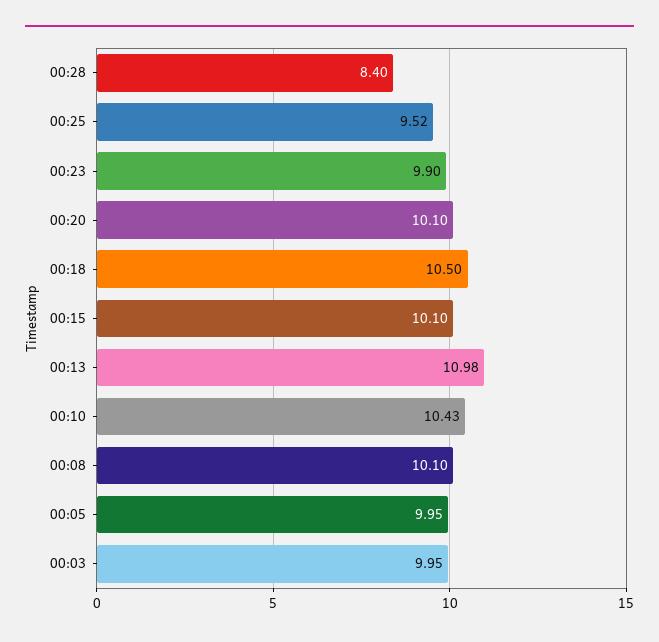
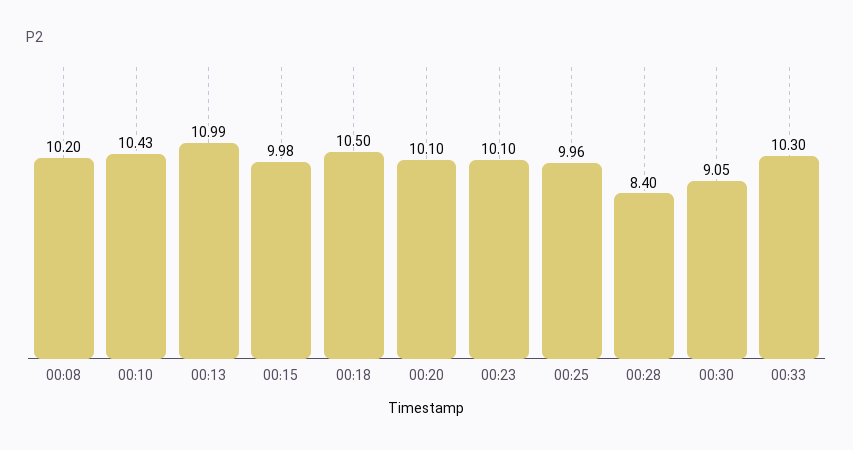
00:25: 9.52 -> 9.96
00:23: 9.9 -> 10.1
00:15: 10.1 -> 9.98
00:13: 10.98 -> 10.99
00:08: 10.1 -> 10.2
00:05: 9.95 -> none
00:03: 9.95 -> none
00:30: none -> 9.05
00:33: none -> 10.3

